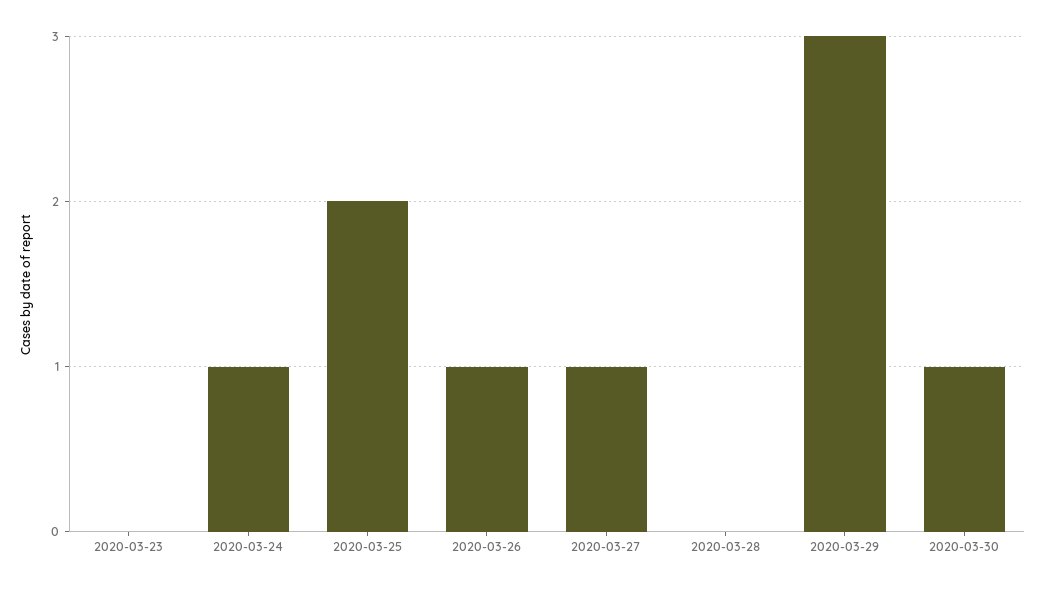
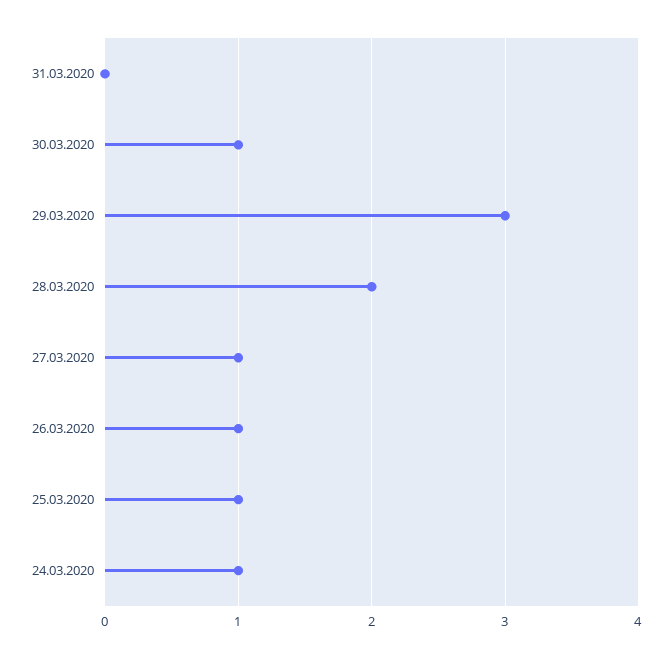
2020-03-23: 0 -> none
2020-03-25: 2 -> 1
2020-03-28: 0 -> 2
31.03.2020: none -> 0

